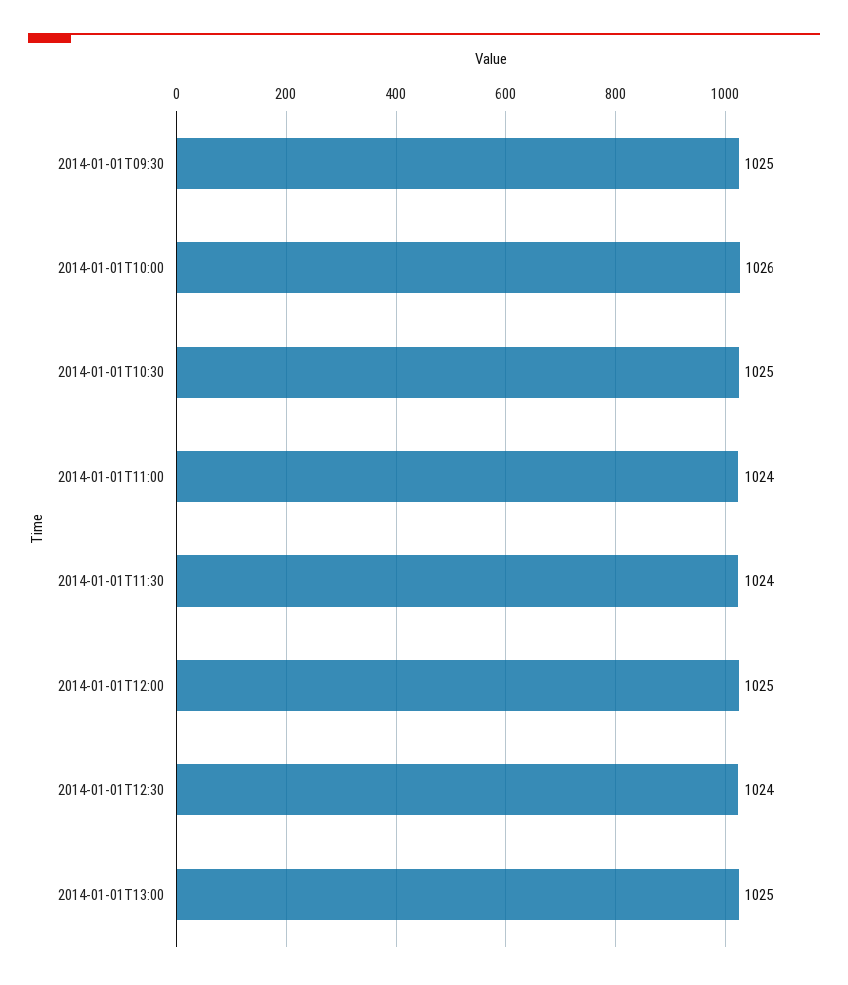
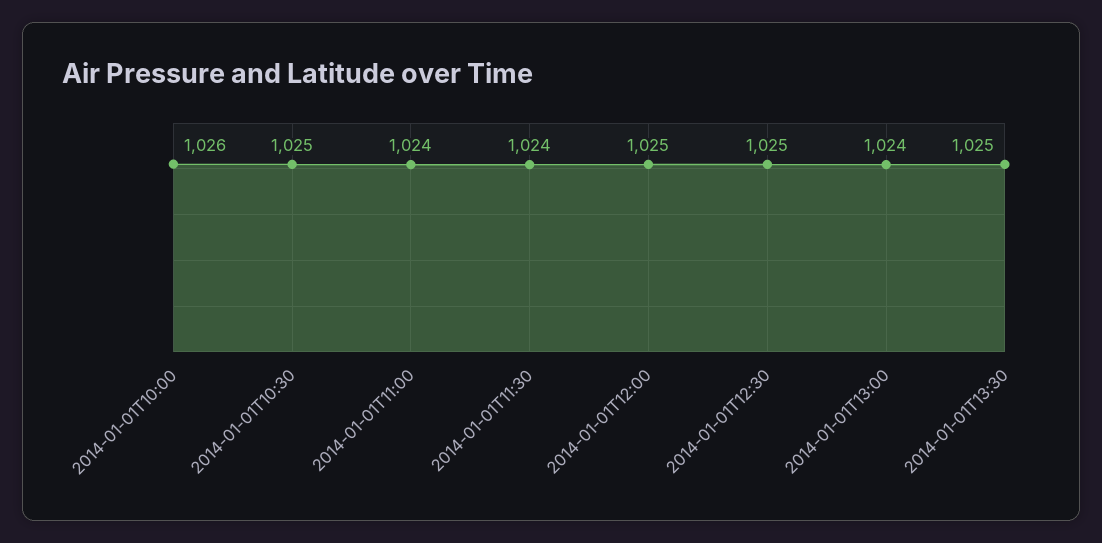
2014-01-01T09:30: 1025 -> none
2014-01-01T12:30: 1024 -> 1025
2014-01-01T13:00: 1025 -> 1024
2014-01-01T13:30: none -> 1025

